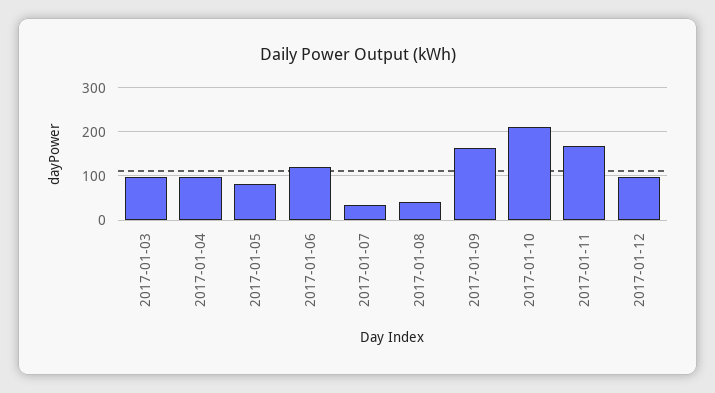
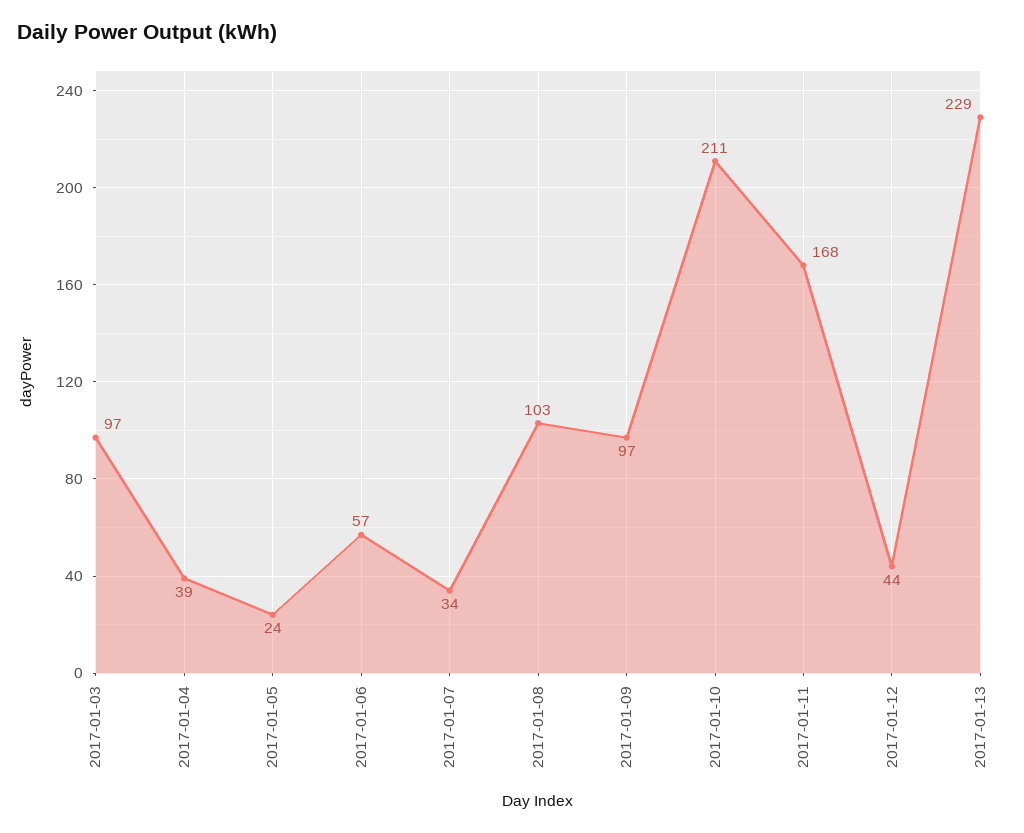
2017-01-04: 100 -> 39
2017-01-05: 80 -> 24
2017-01-06: 120 -> 57
2017-01-08: 40 -> 103
2017-01-09: 160 -> 97
2017-01-12: 100 -> 44
2017-01-13: none -> 229

